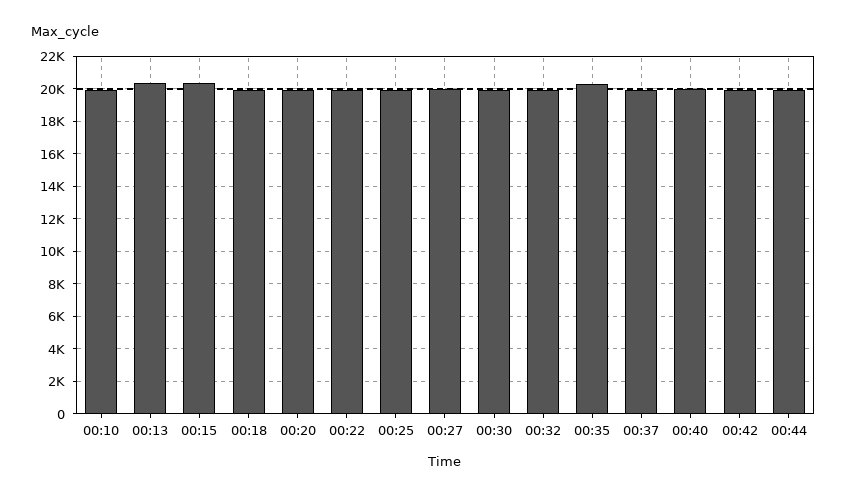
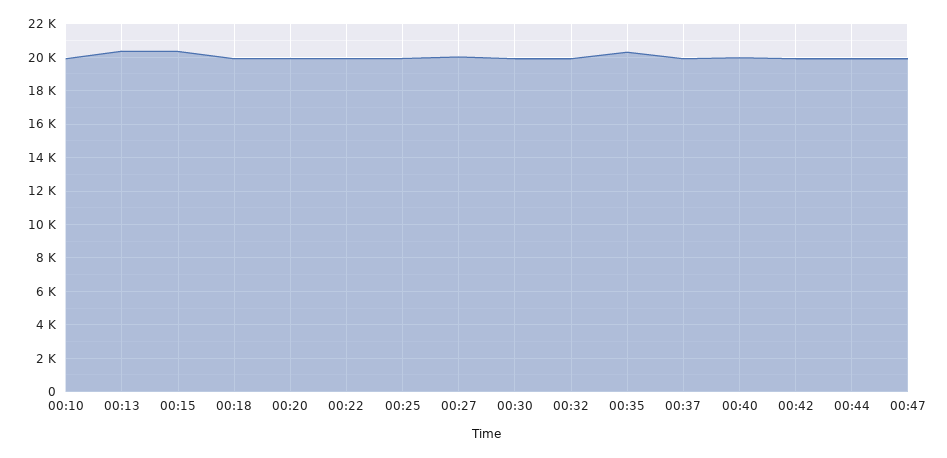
00:47: none -> 20000

